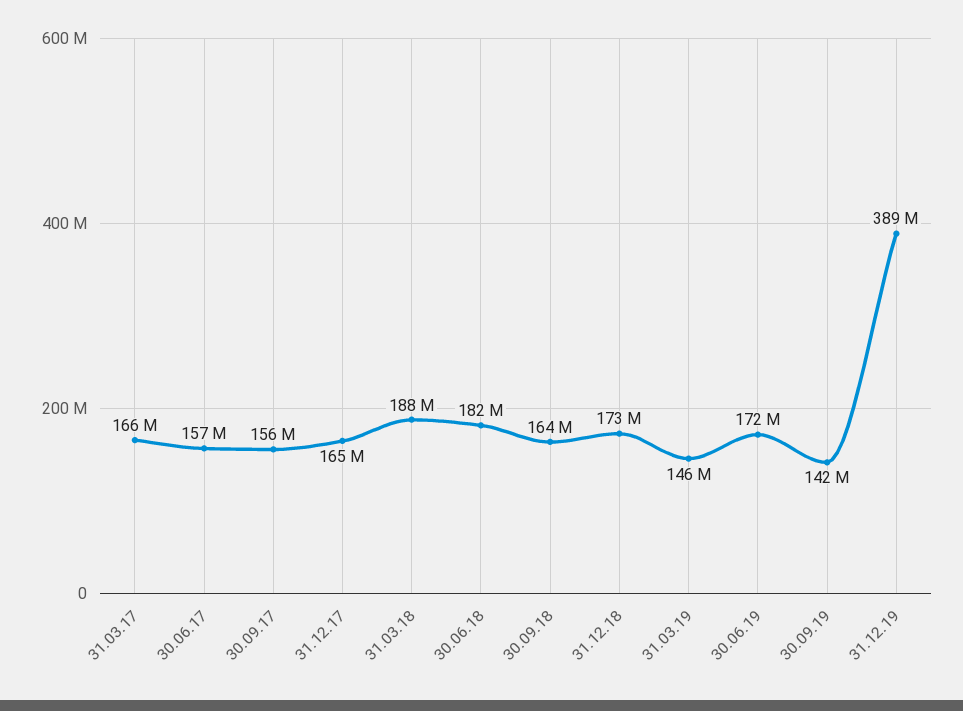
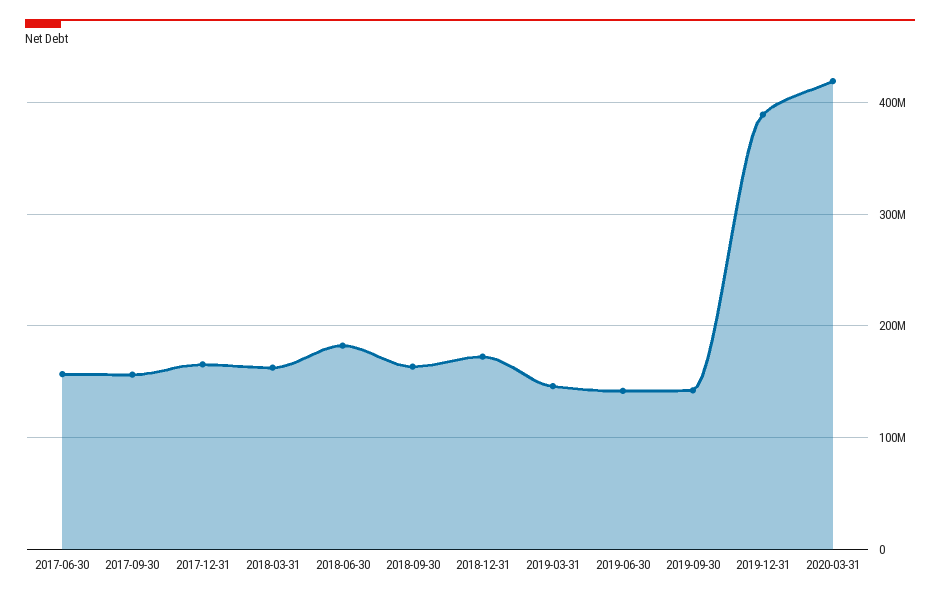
31.03.17: 166000000 -> none
31.03.18: 188000000 -> 160000000
30.06.19: 172000000 -> 140000000
2020-03-31: none -> 420000000

